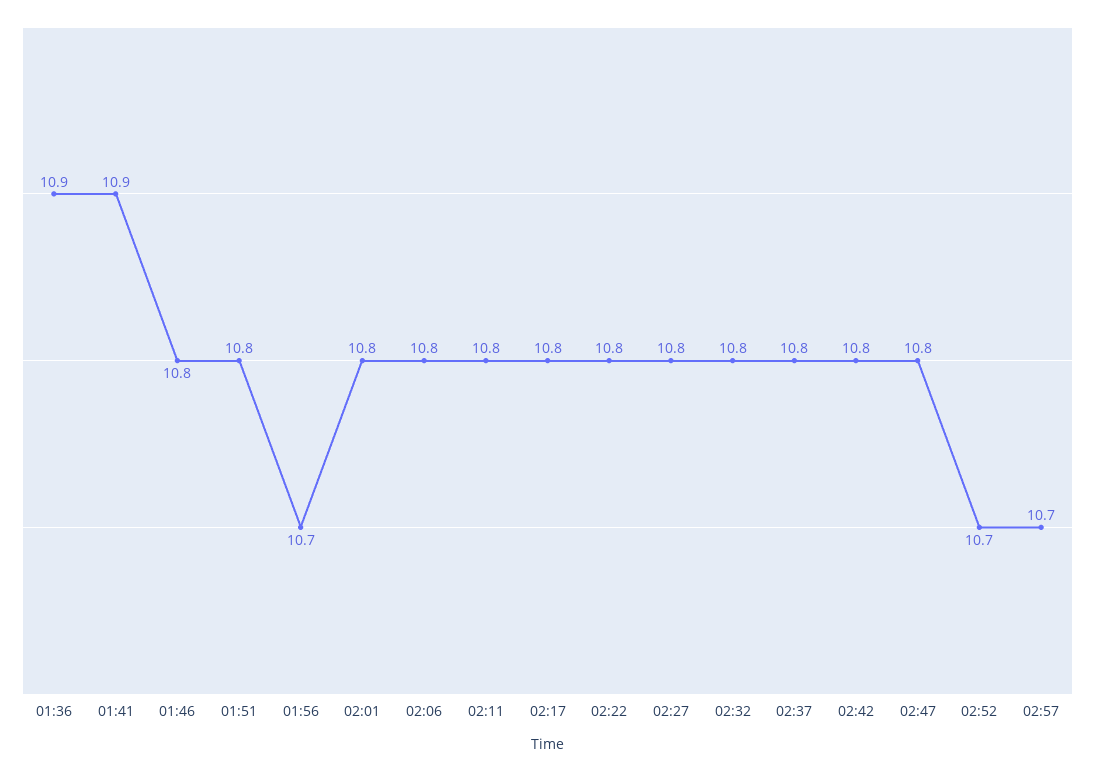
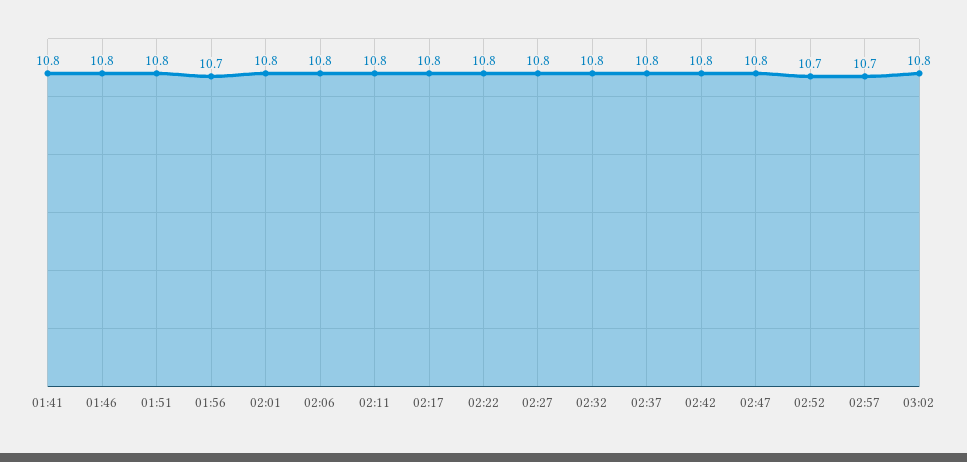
01:36: 10.9 -> none
01:41: 10.9 -> 10.8
03:02: none -> 10.8

